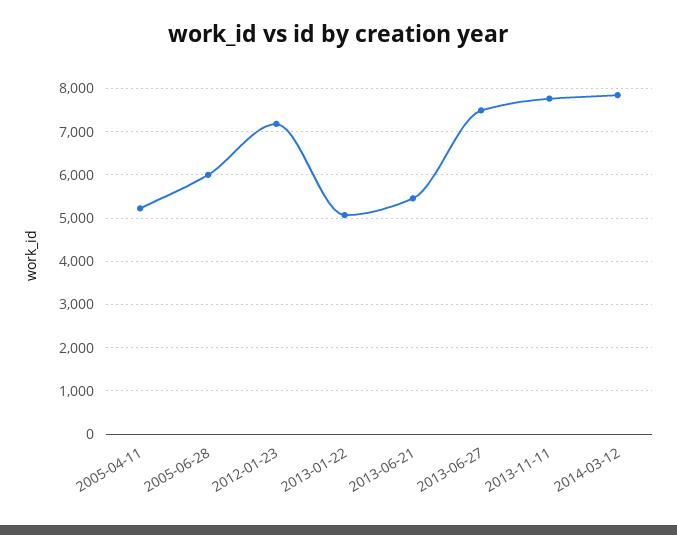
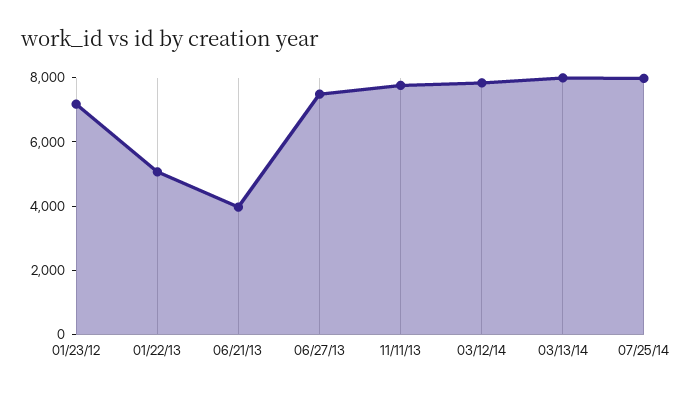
2005-04-11: 5200 -> none
2005-06-28: 6000 -> none
2013-06-21: 5400 -> 4000
03/13/14: none -> 8000
07/25/14: none -> 8000

